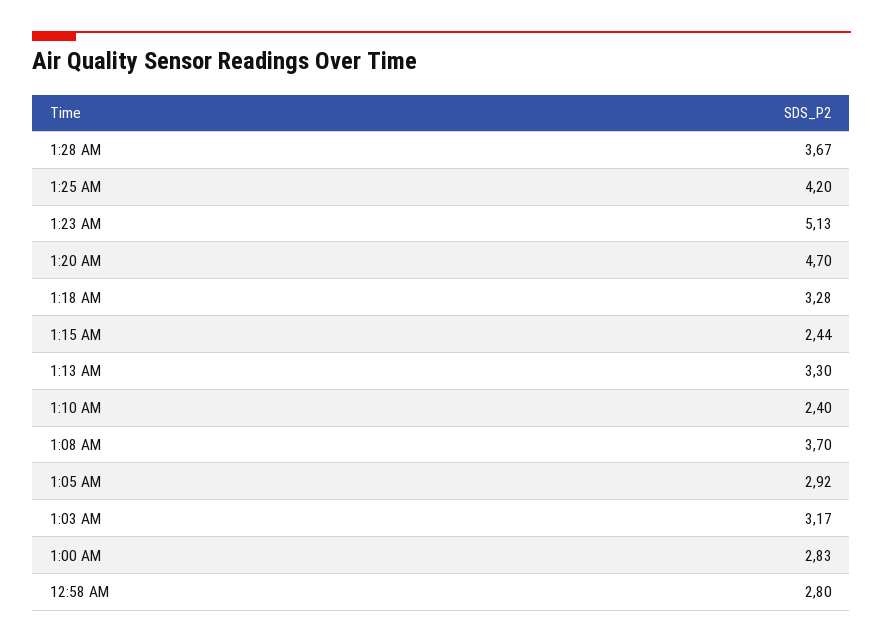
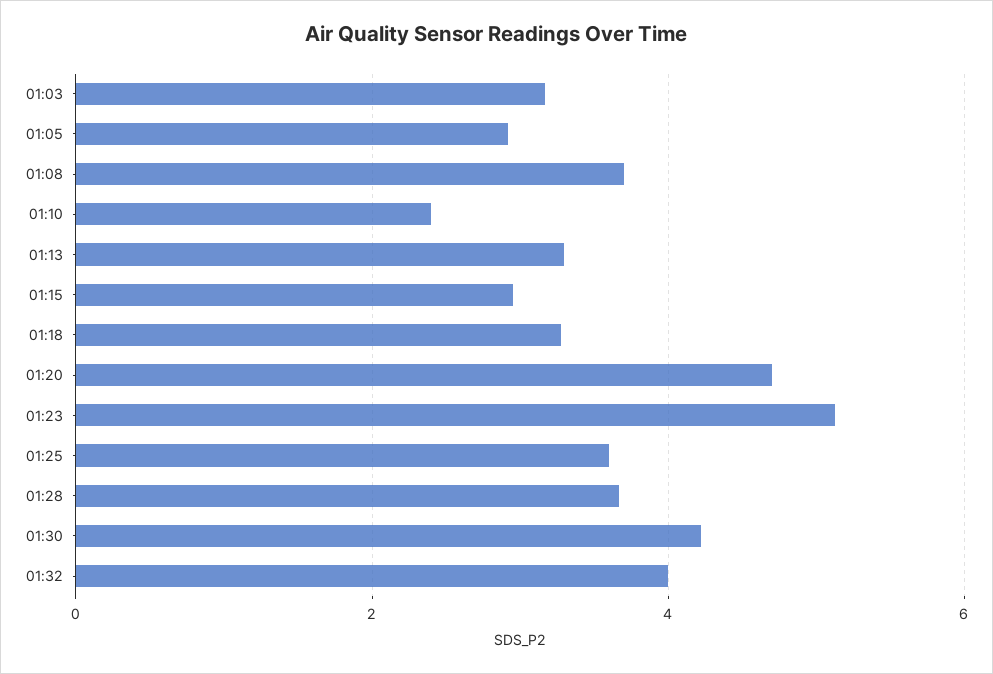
1:25 AM: 4.2 -> 3.6
1:15 AM: 2.44 -> 3
1:00 AM: 2.83 -> none
12:58 AM: 2.8 -> none
01:30: none -> 4.2
01:32: none -> 4

